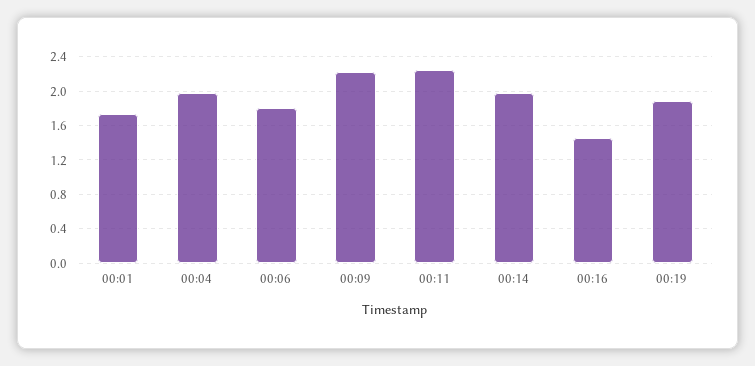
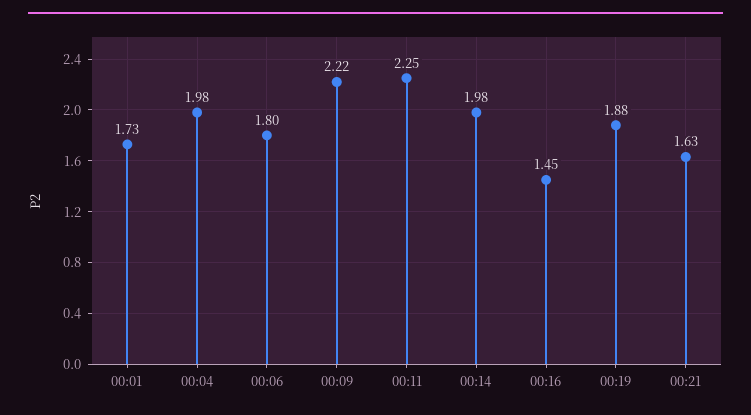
00:21: none -> 1.63

